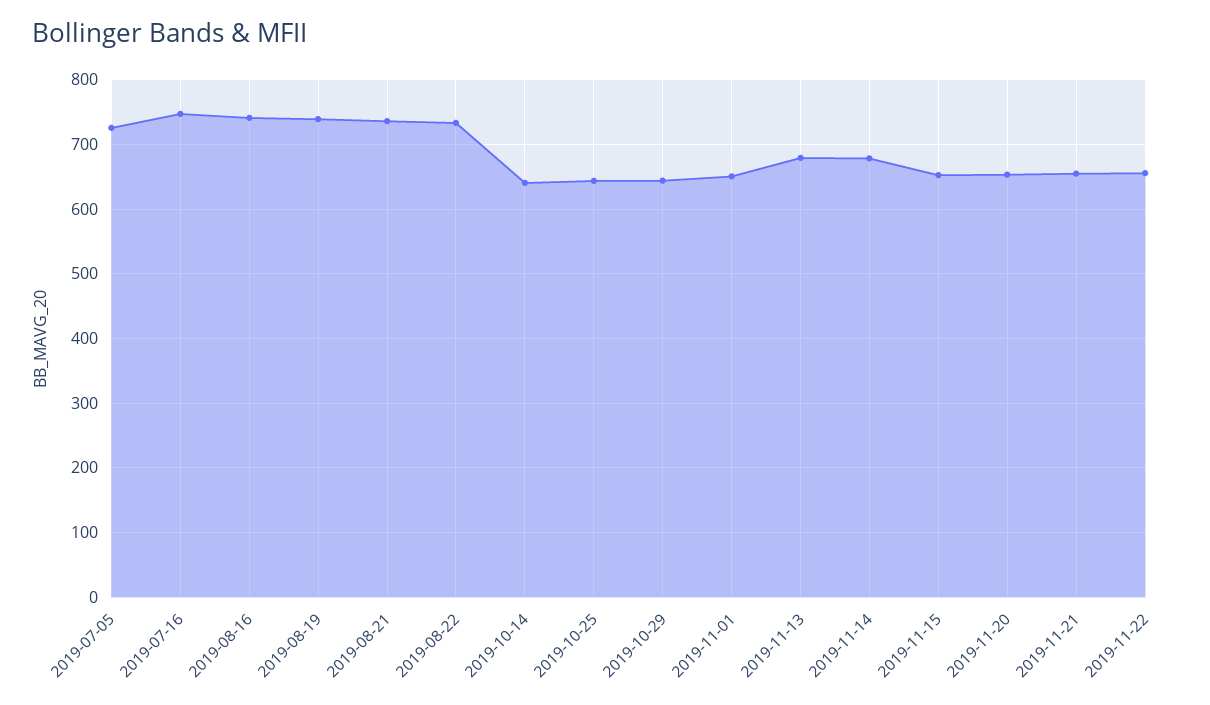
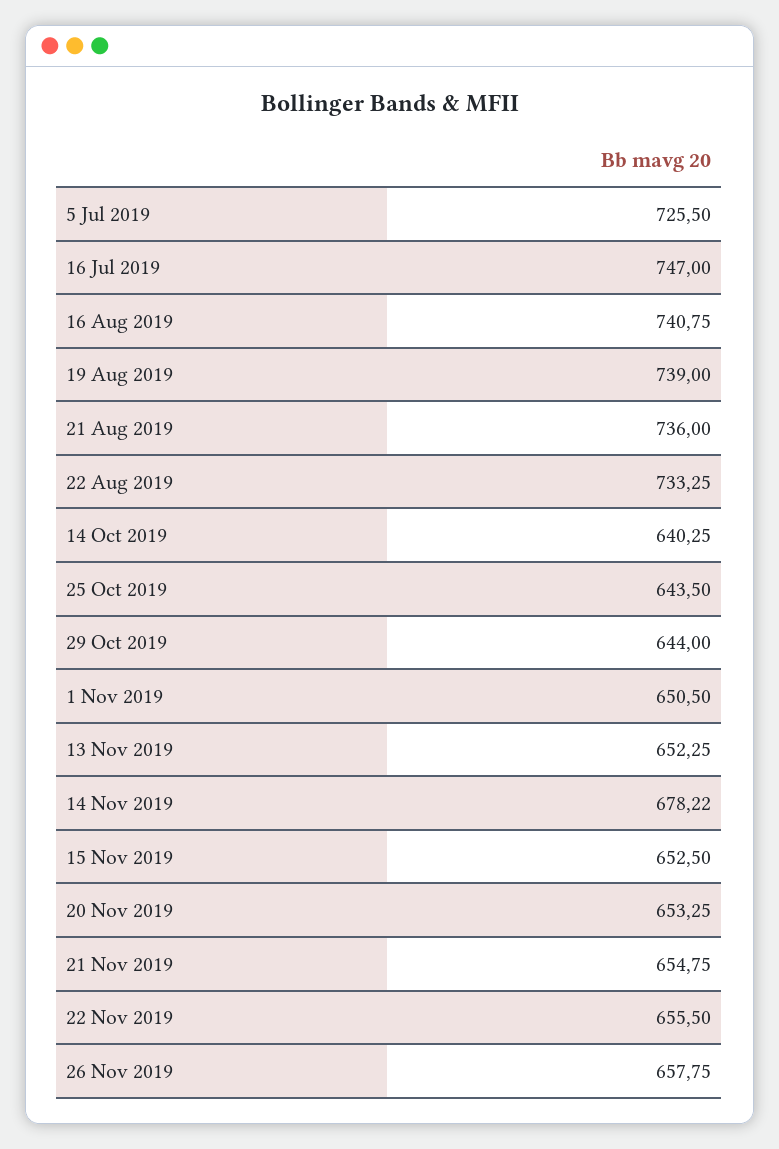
2019-11-13: 680 -> 652.25
26 Nov 2019: none -> 657.75

